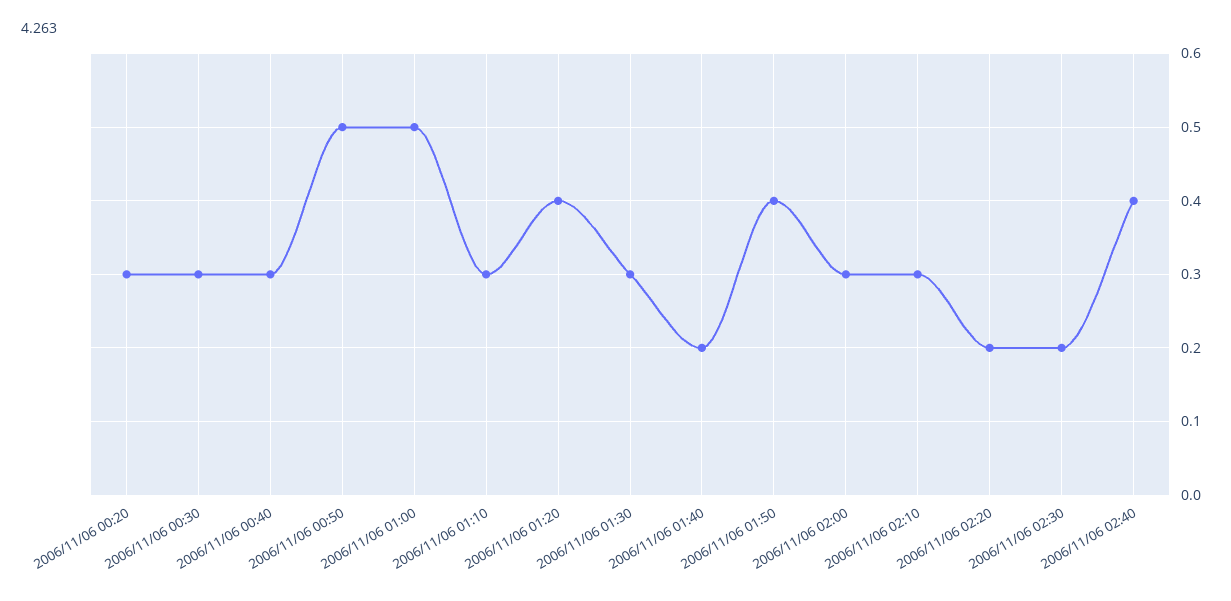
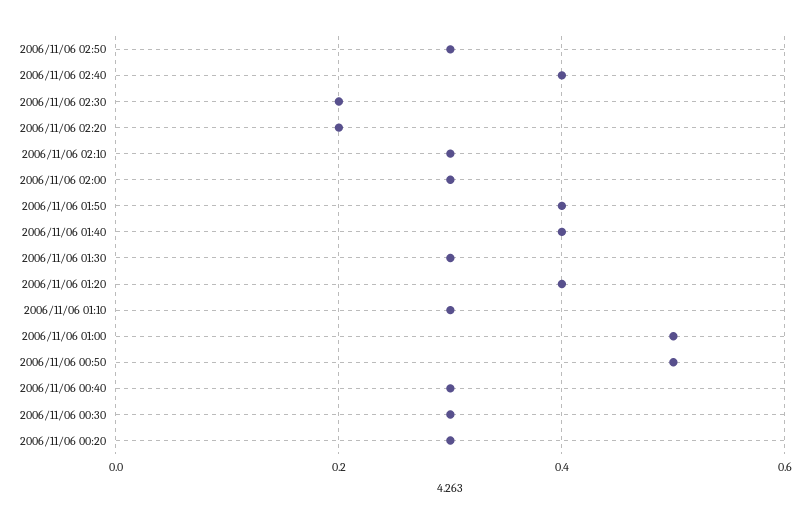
2006/11/06 01:40: 0.2 -> 0.4
2006/11/06 02:50: none -> 0.3

